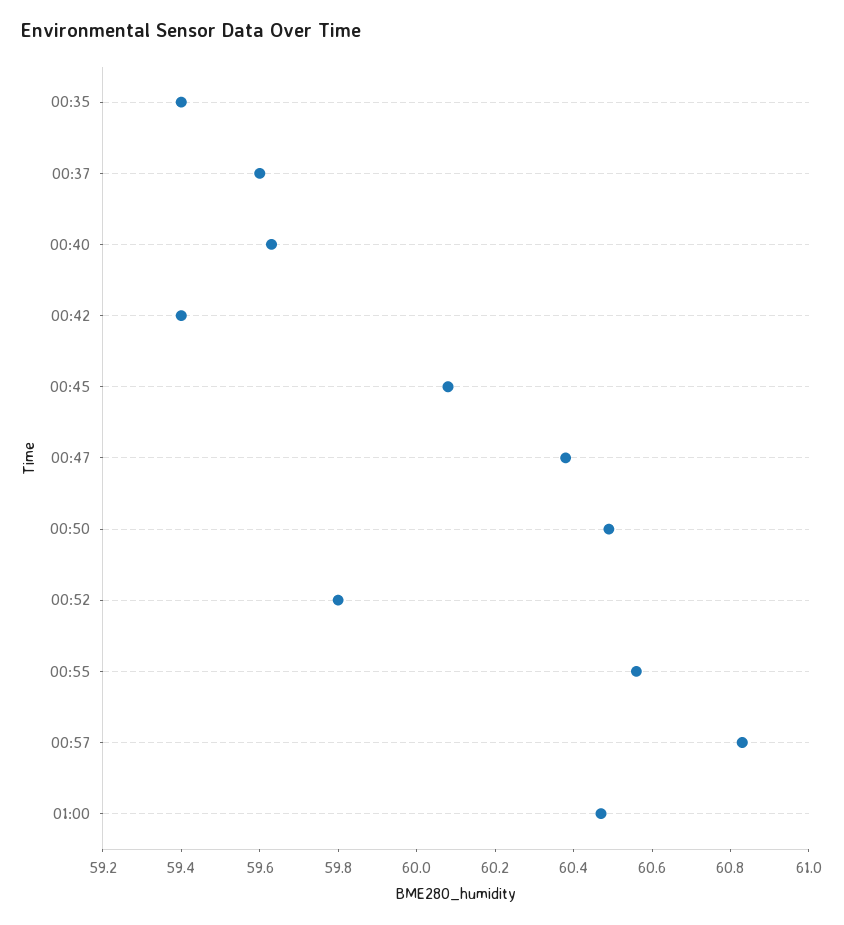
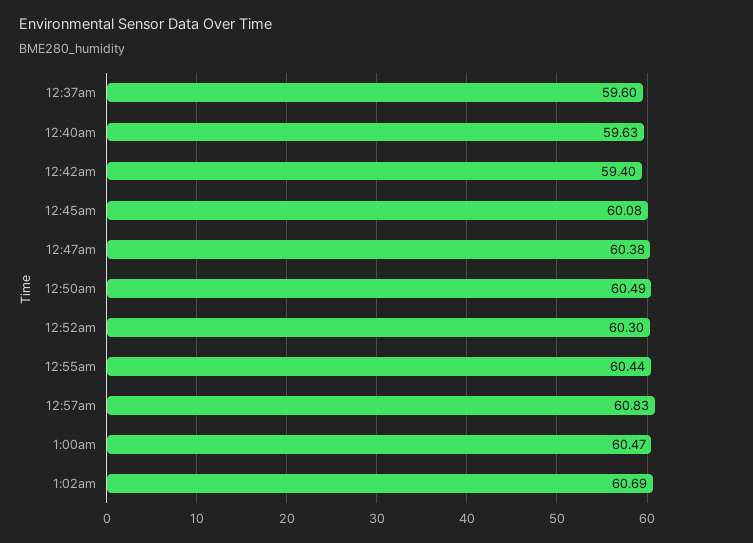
00:35: 59.4 -> none
00:52: 59.8 -> 60.3
00:55: 60.55 -> 60.44
1:02am: none -> 60.69

